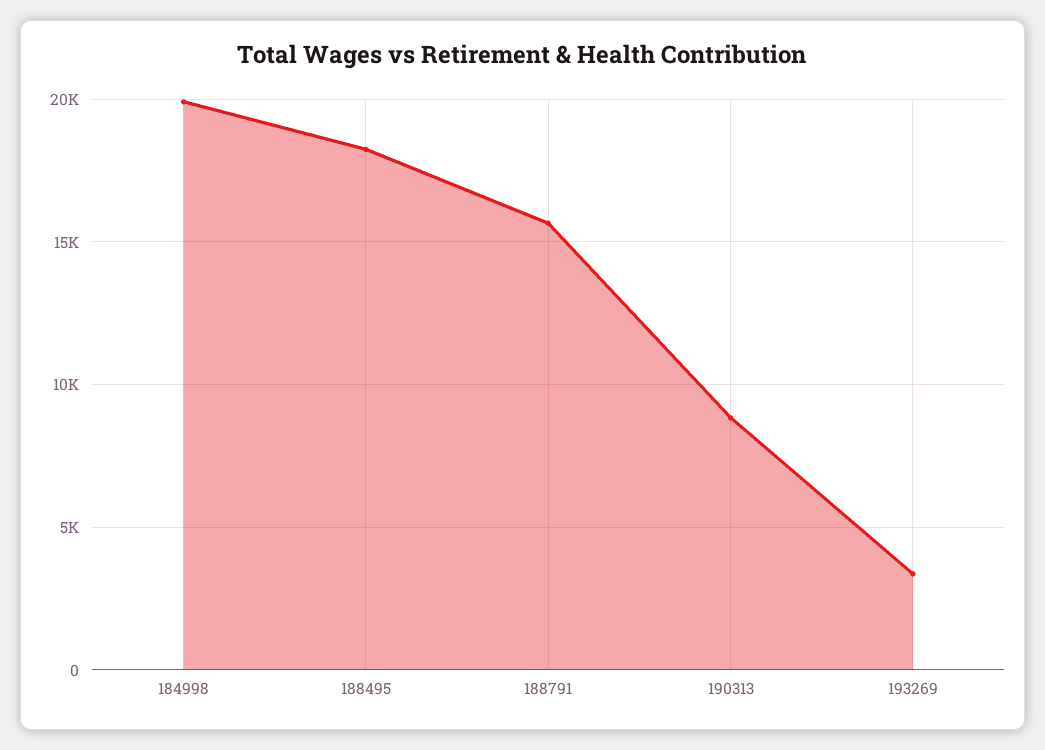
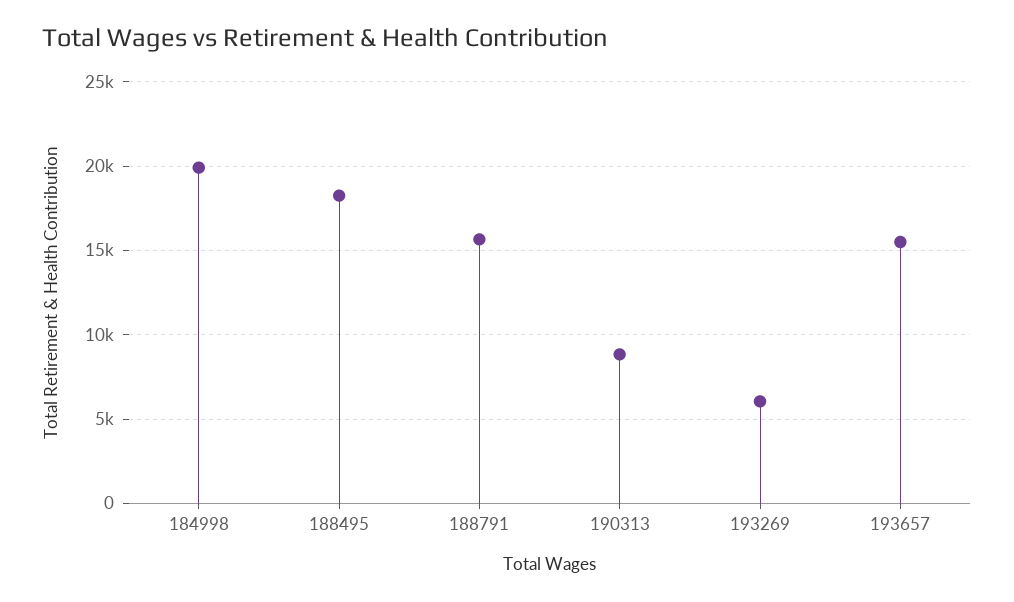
193269: 3500 -> 6000
193657: none -> 15500

